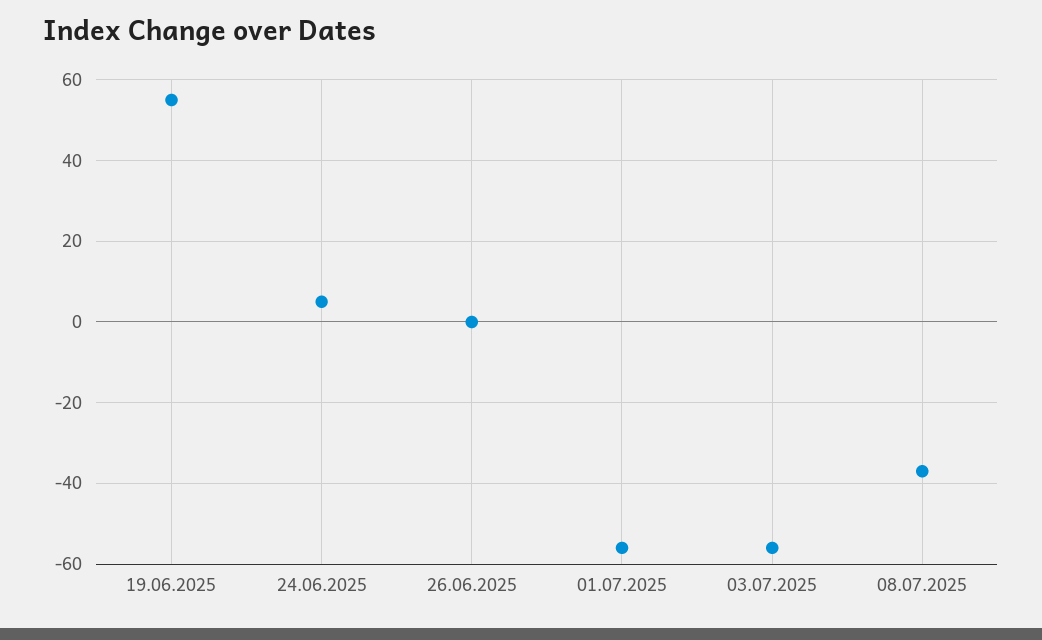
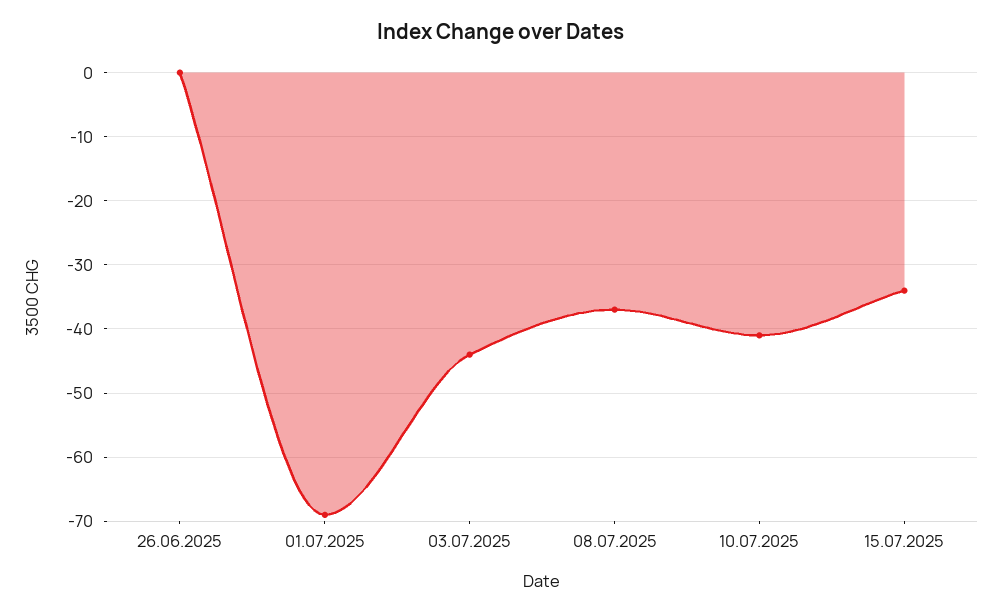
19.06.2025: 55 -> none
24.06.2025: 5 -> none
01.07.2025: -55 -> -69
03.07.2025: -55 -> -44
10.07.2025: none -> -41
15.07.2025: none -> -34

